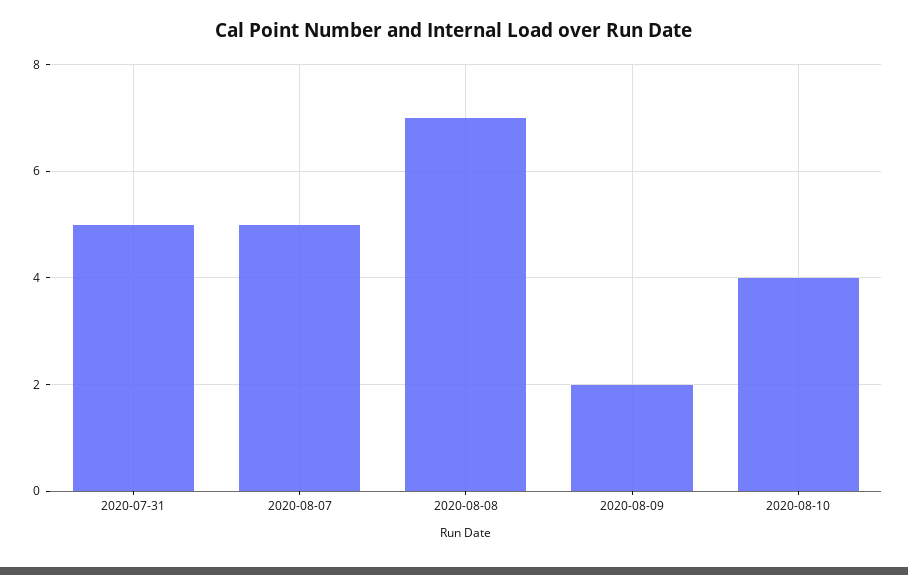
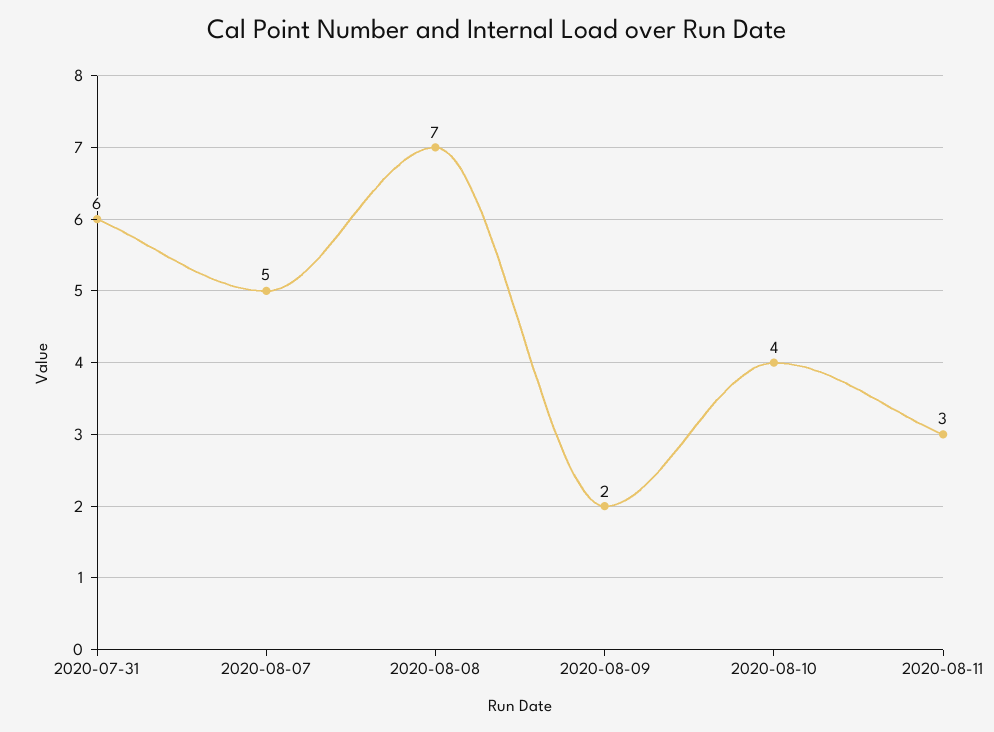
2020-07-31: 5 -> 6
2020-08-11: none -> 3

